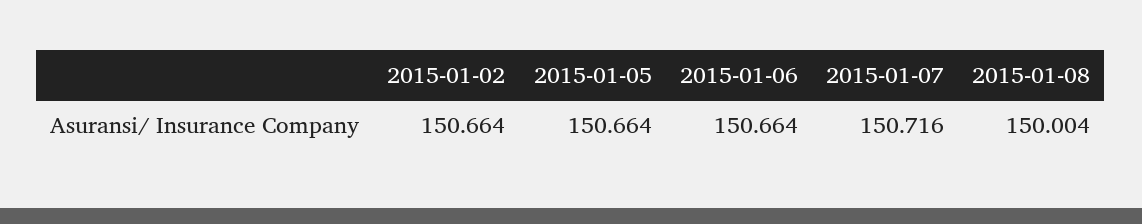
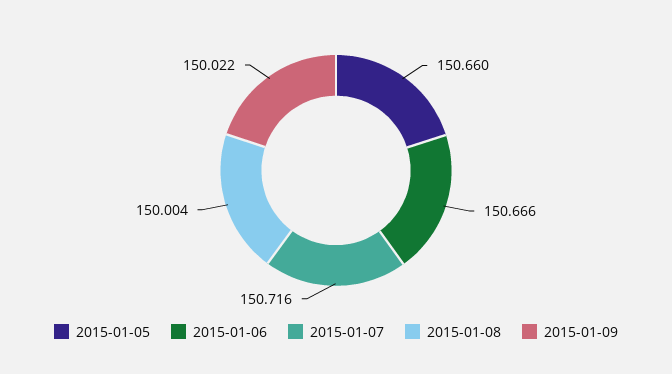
2015-01-02: 150.664 -> none
2015-01-05: 150.664 -> 150.66
2015-01-06: 150.664 -> 150.666
2015-01-09: none -> 150.022

